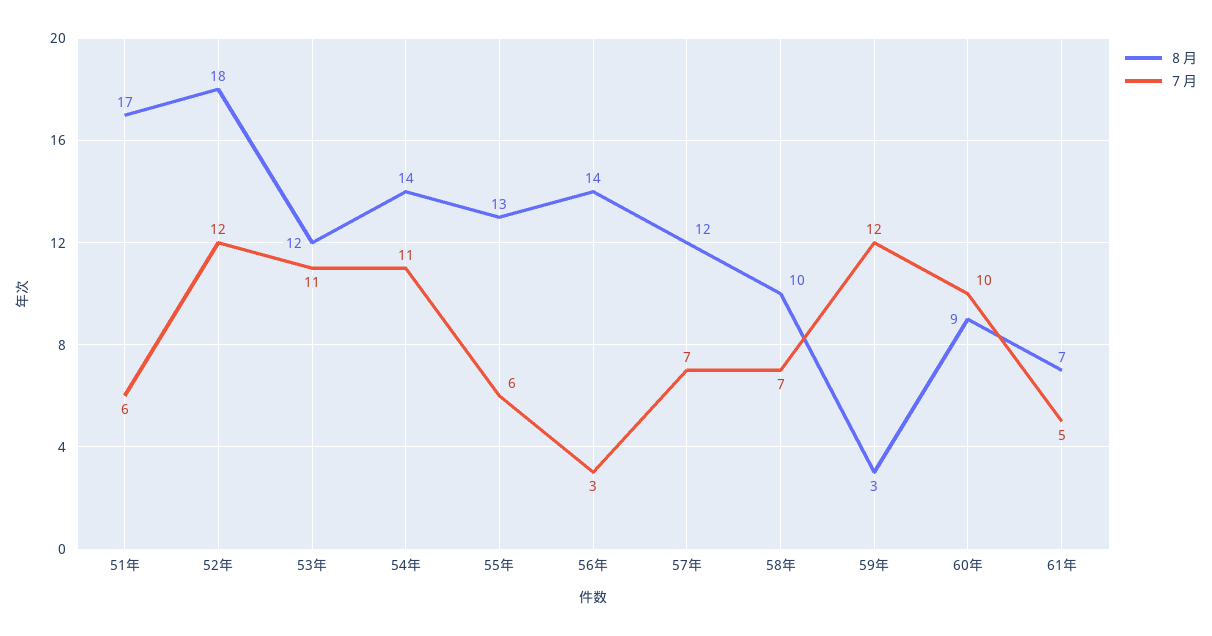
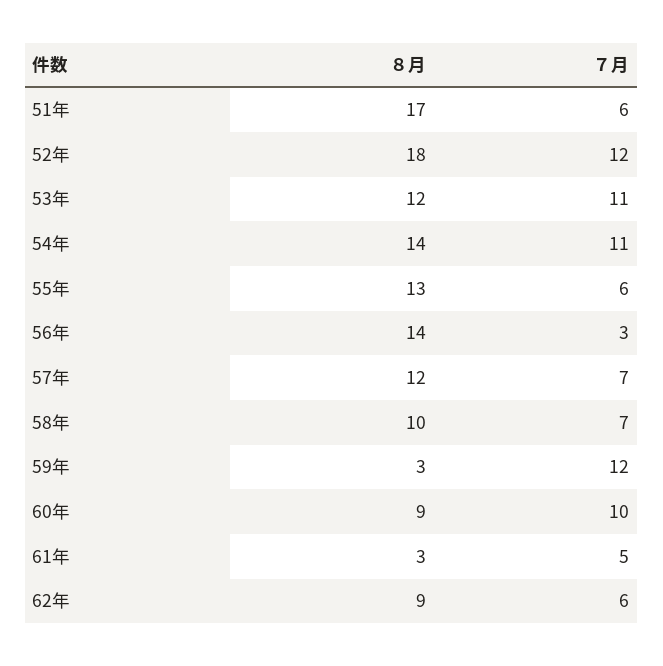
８月, 61年: 7 -> 3
８月, 62年: none -> 9
７月, 62年: none -> 6

